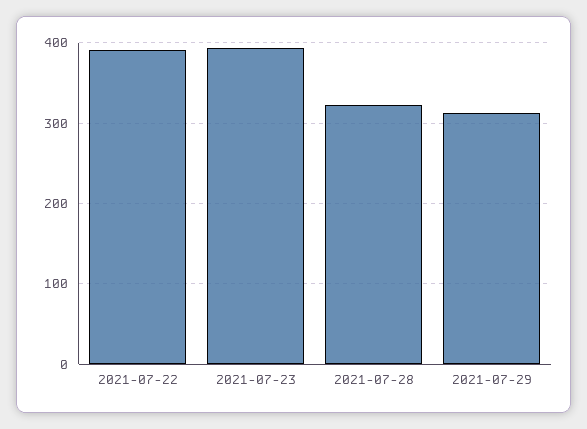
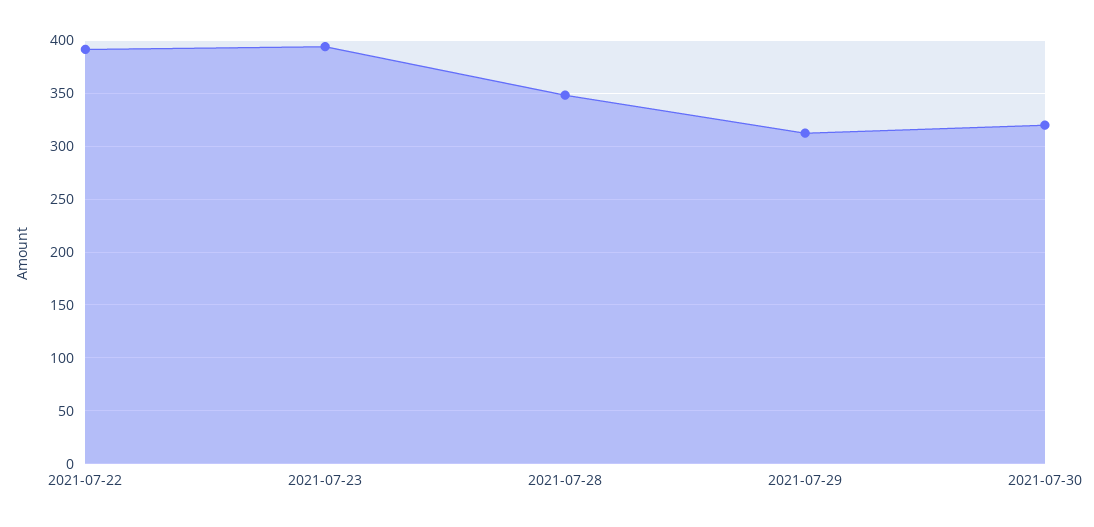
2021-07-28: 320 -> 350
2021-07-30: none -> 320

